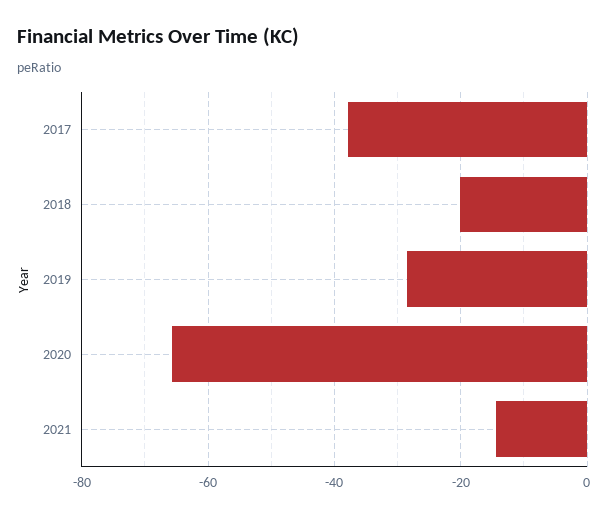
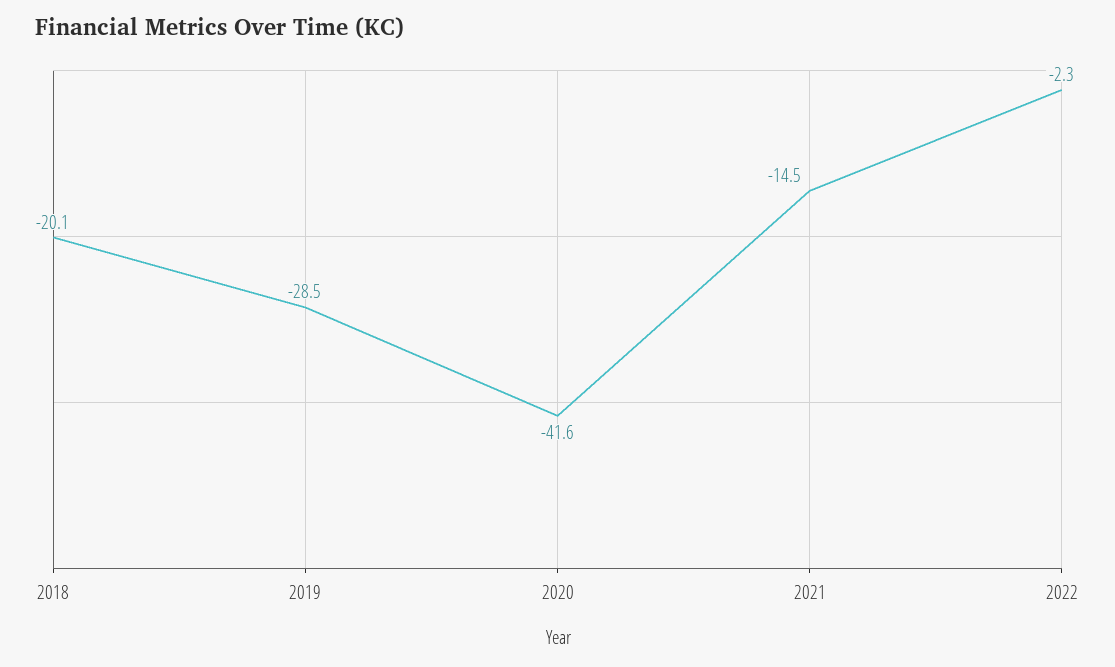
2017: -38 -> none
2020: -66 -> -41.6
2022: none -> -2.3

